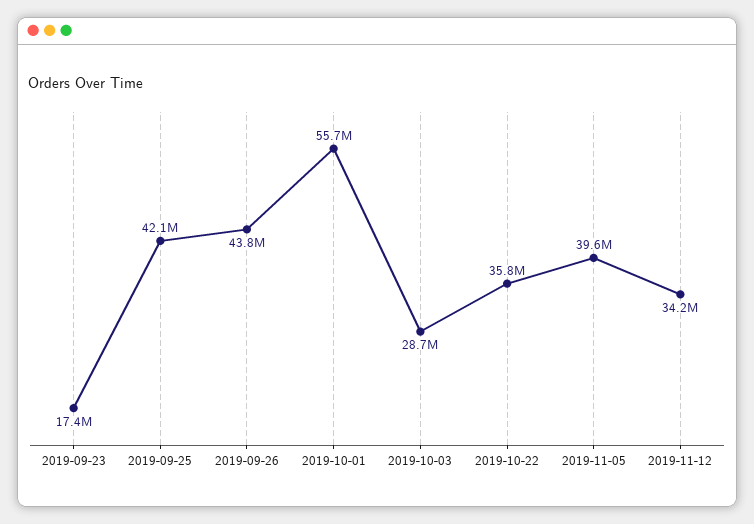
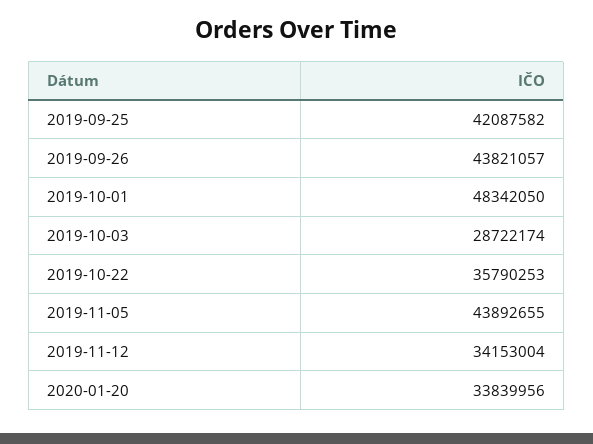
2019-09-23: 17400000 -> none
2019-10-01: 55700000 -> 48342050
2019-11-05: 39600000 -> 43892655
2020-01-20: none -> 33839956

